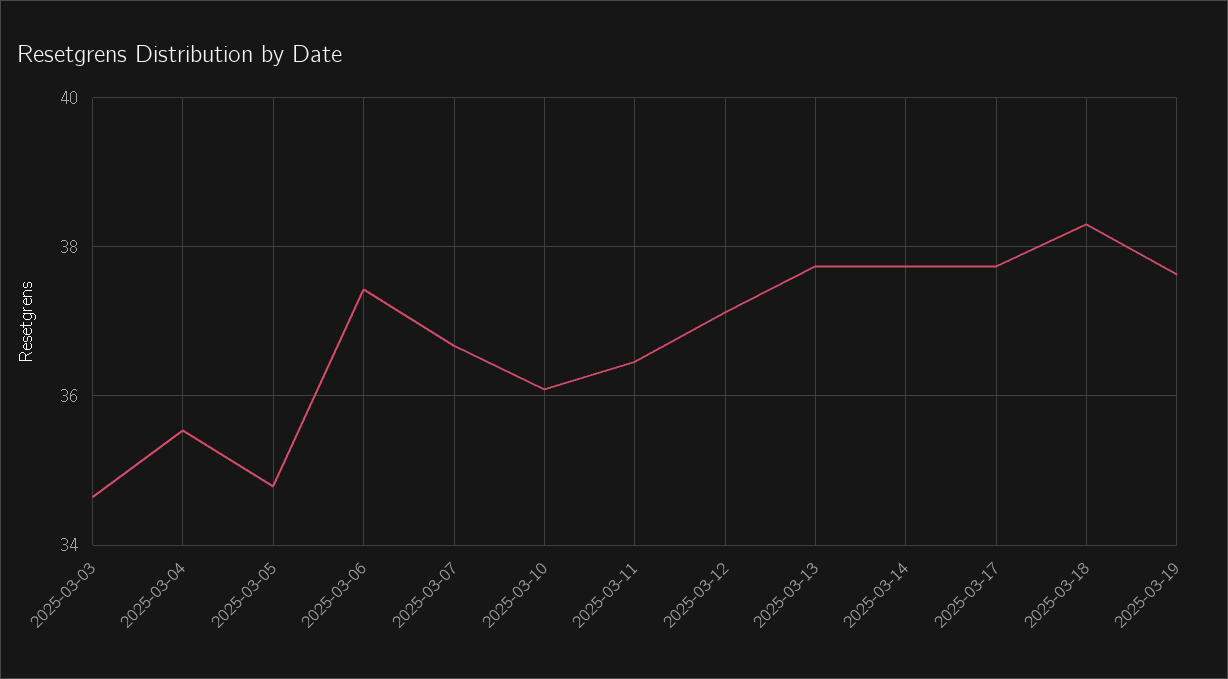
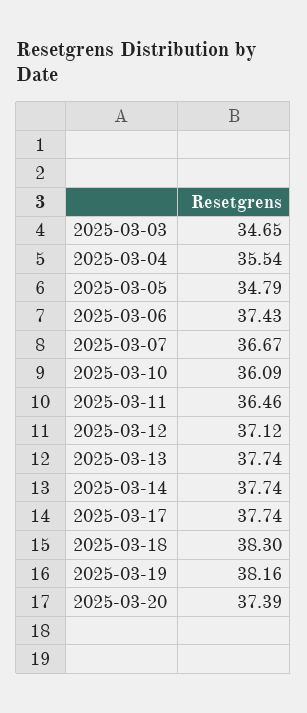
2025-03-19: 37.6 -> 38.16
2025-03-20: none -> 37.39

